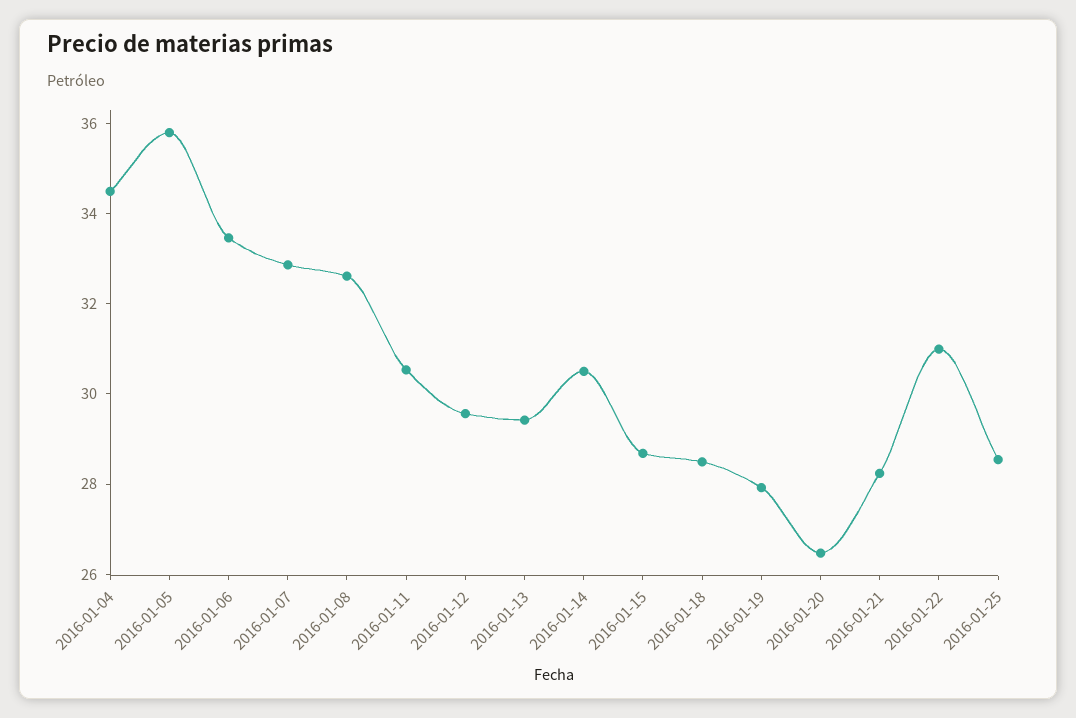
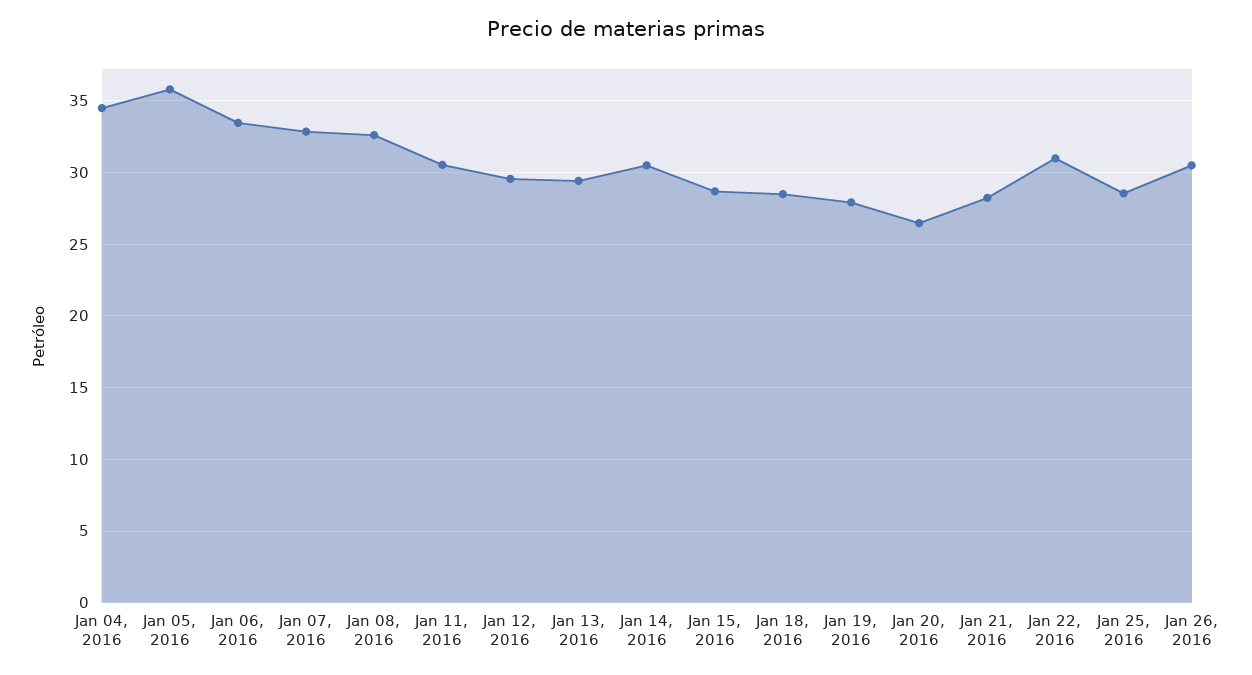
Jan 26, 2016: none -> 30.5

